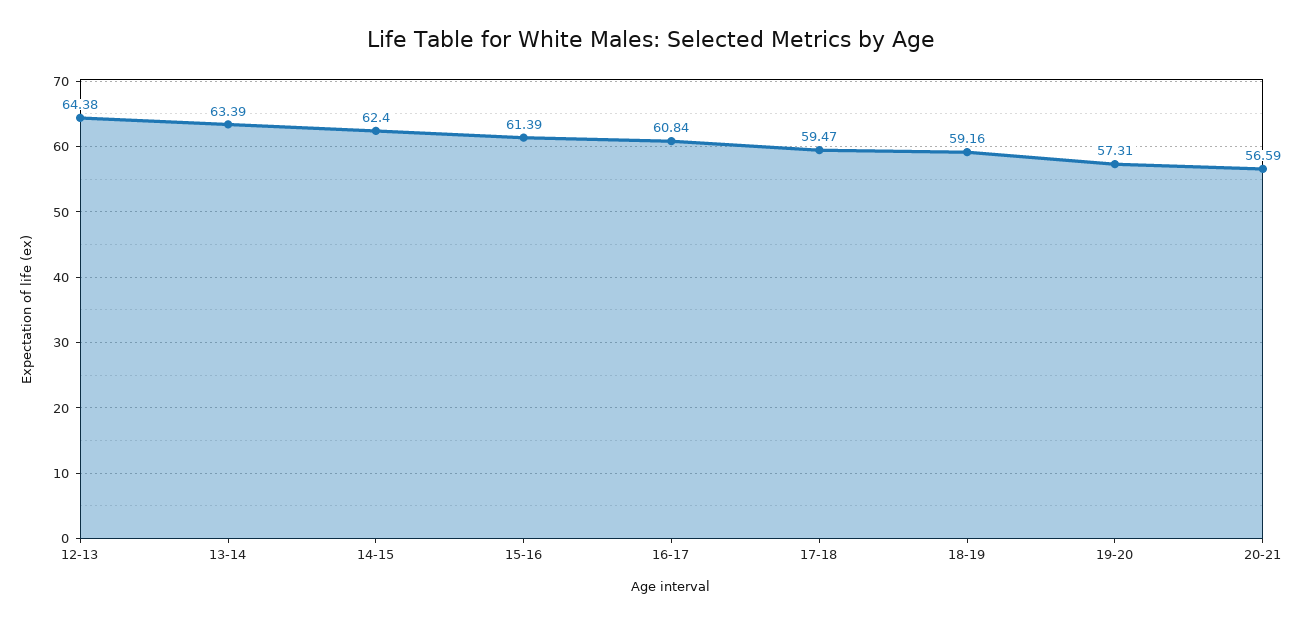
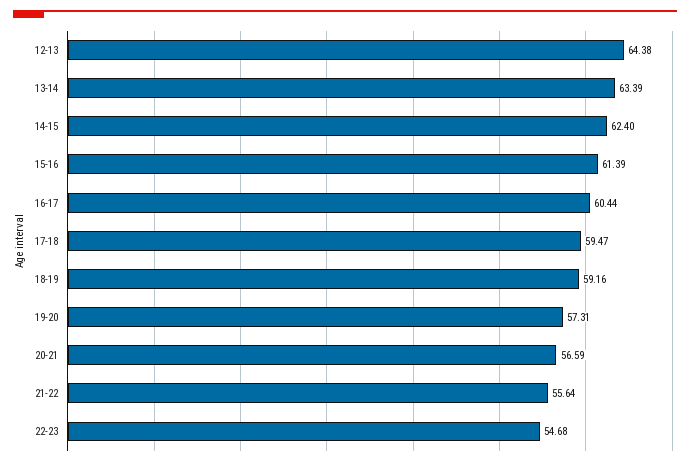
16-17: 60.84 -> 60.44
21-22: none -> 55.64
22-23: none -> 54.68

